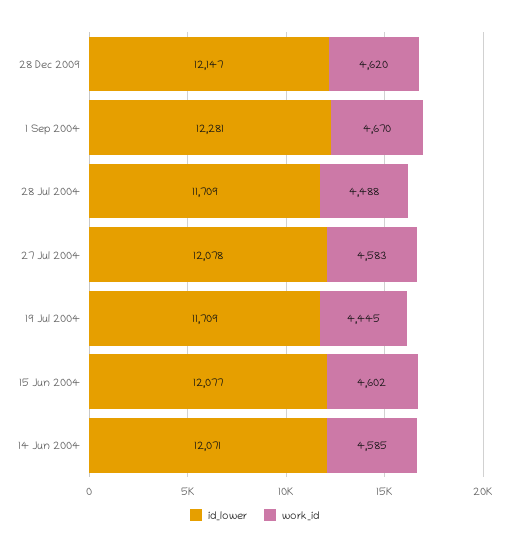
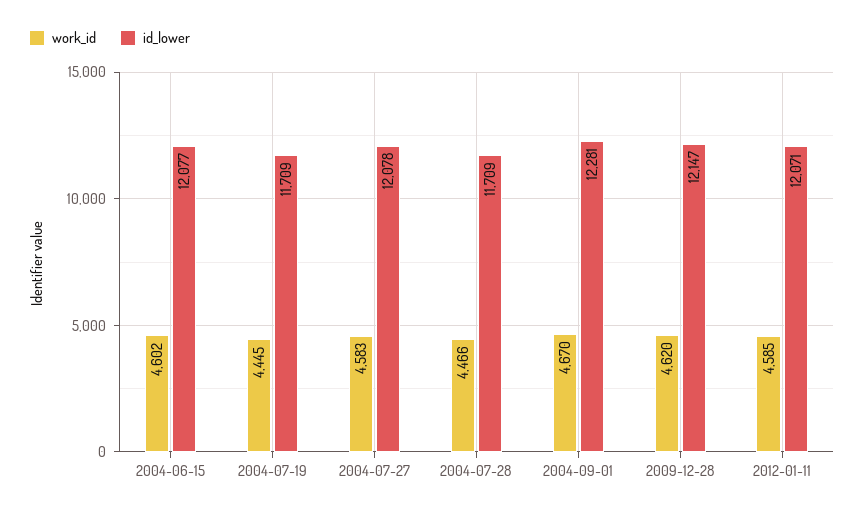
work_id, 28 Jul 2004: 4488 -> 4466
id_lower, 14 Jun 2004: 12071 -> none
work_id, 14 Jun 2004: 4585 -> none
work_id, 2012-01-11: none -> 4585
id_lower, 2012-01-11: none -> 12071

